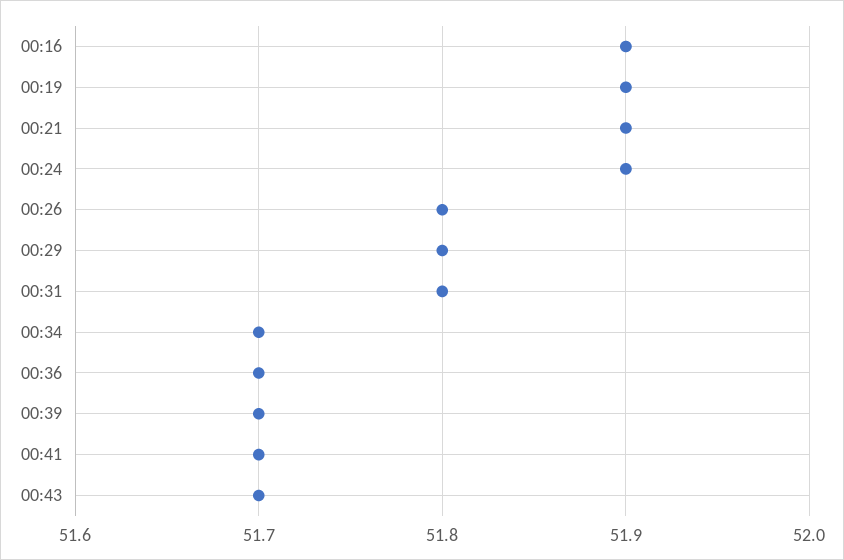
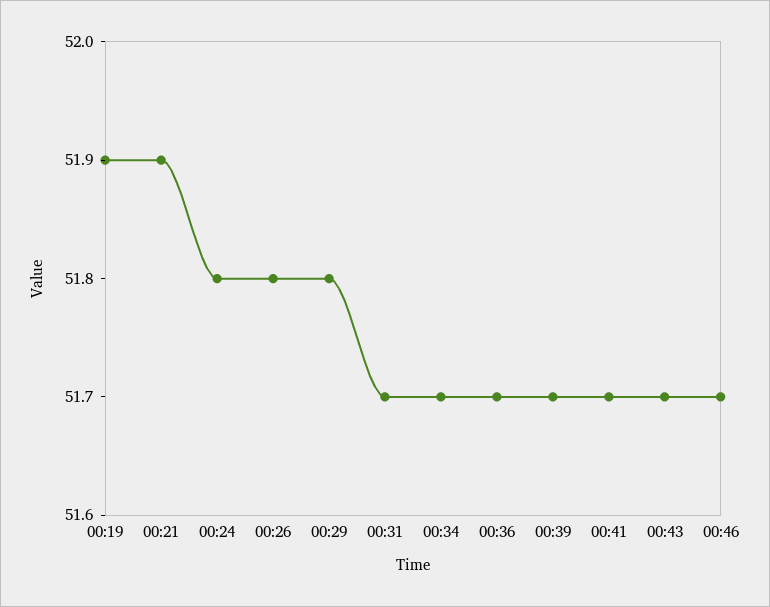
00:16: 51.9 -> none
00:24: 51.9 -> 51.8
00:31: 51.8 -> 51.7
00:46: none -> 51.7

